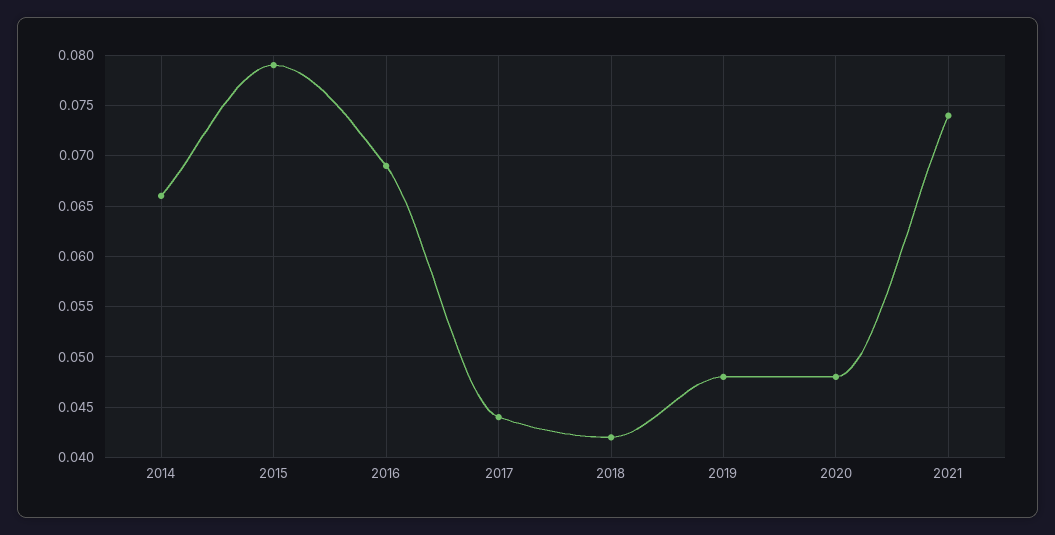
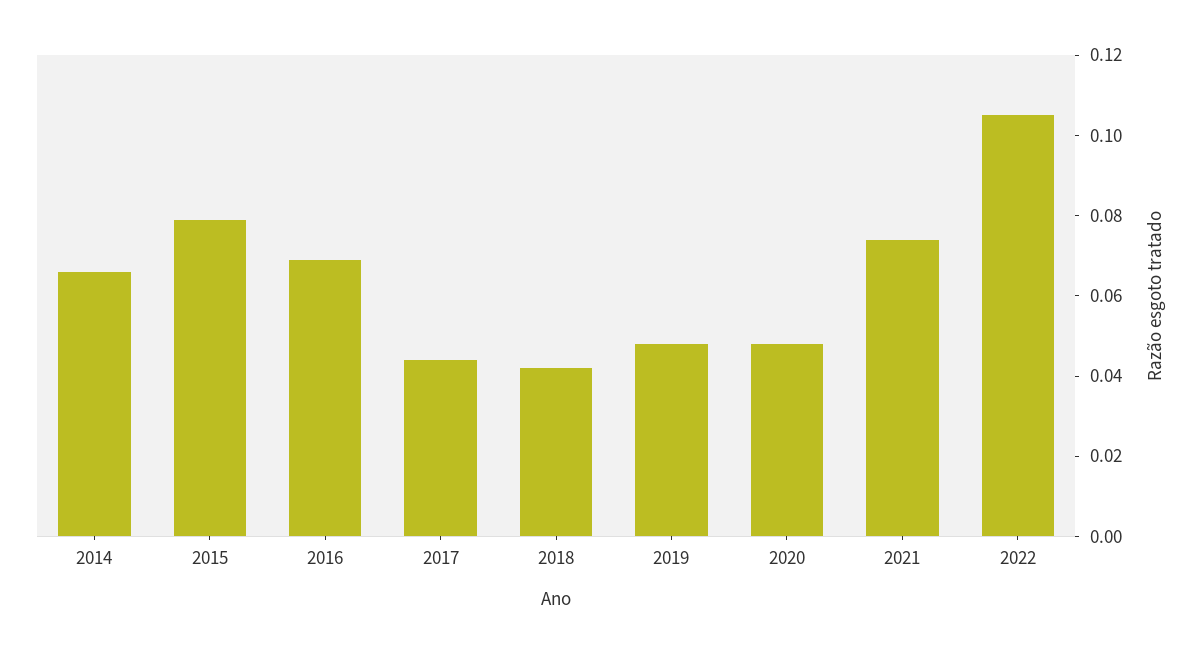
2022: none -> 0.105

